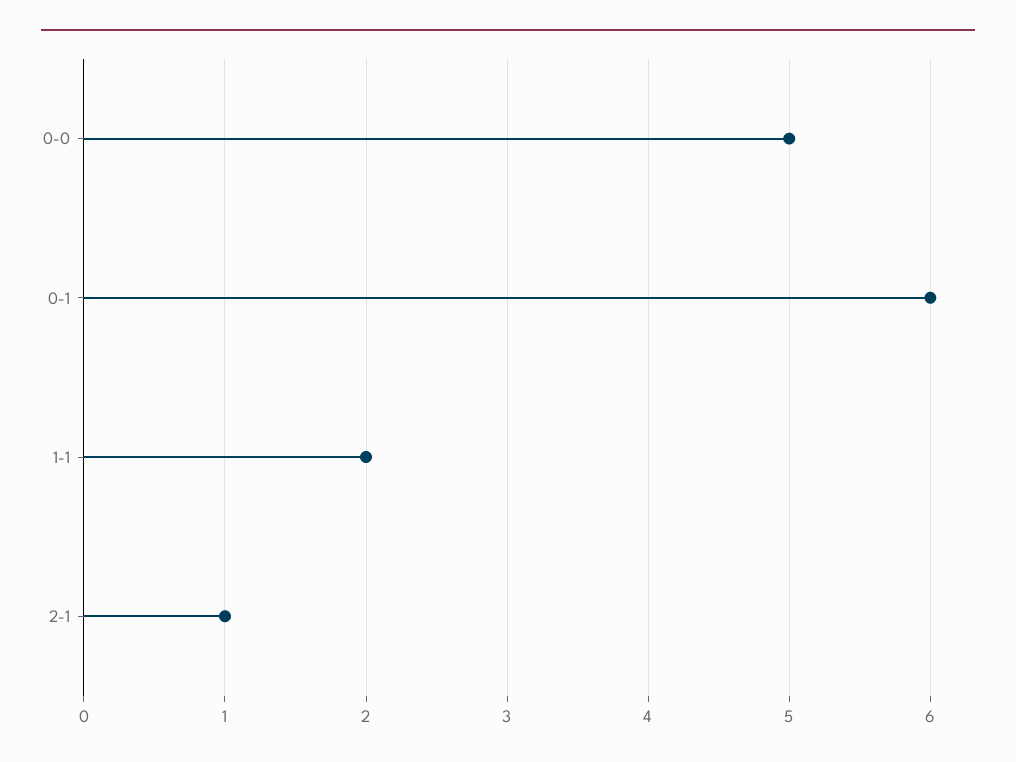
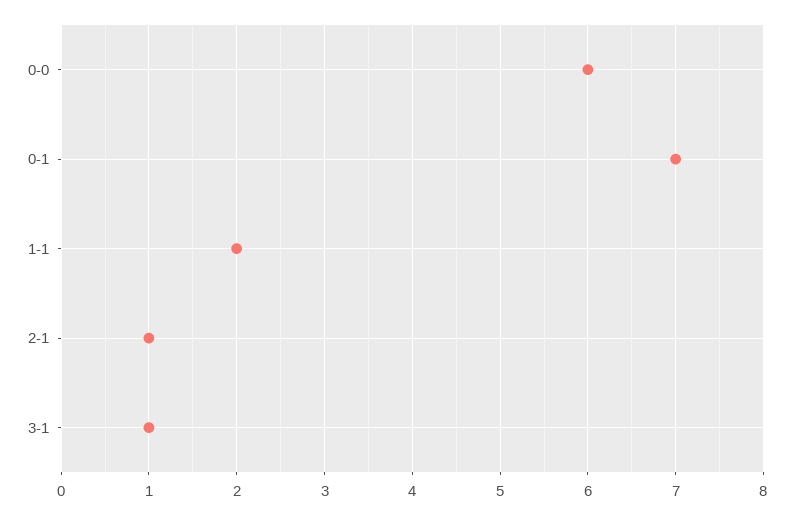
0-0: 5 -> 6
0-1: 6 -> 7
3-1: none -> 1

